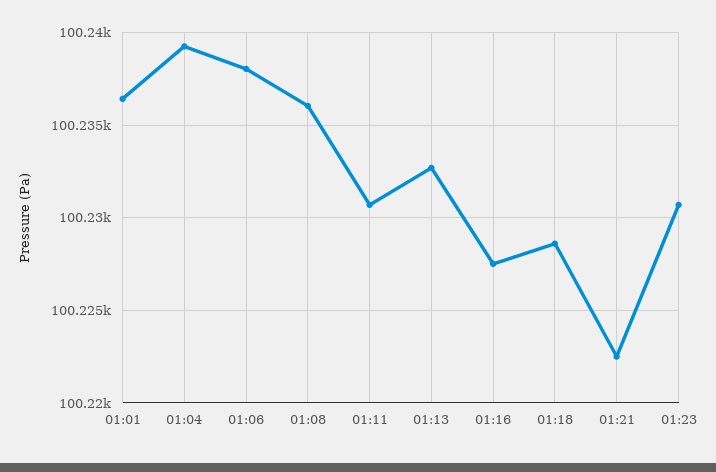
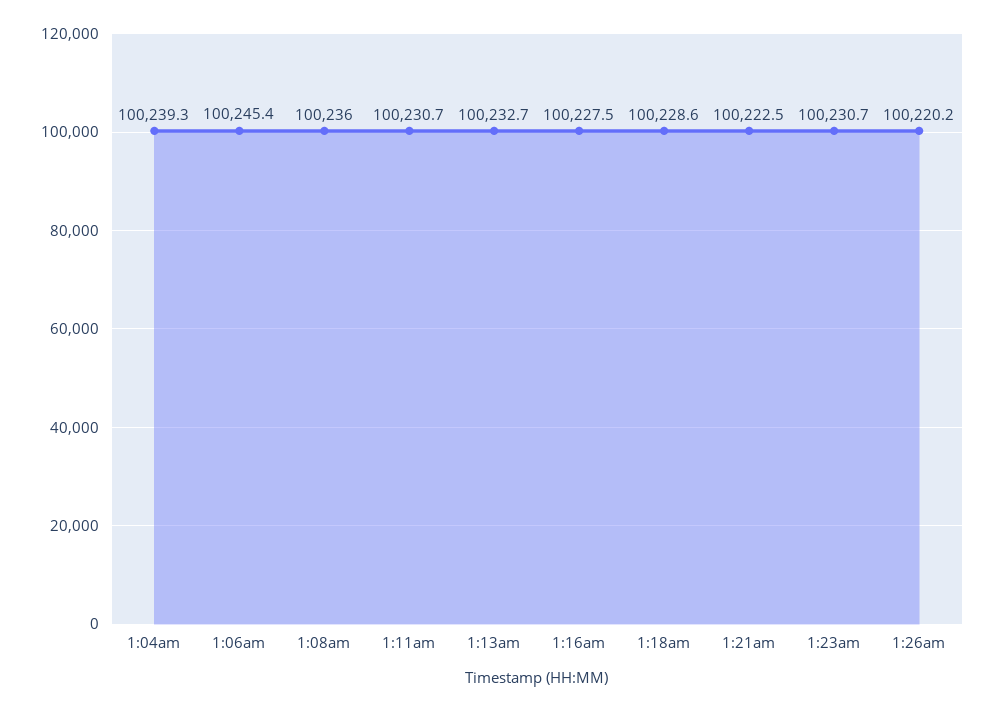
01:01: 100236.5 -> none
01:06: 100238 -> 100245.4
1:26am: none -> 100220.2

